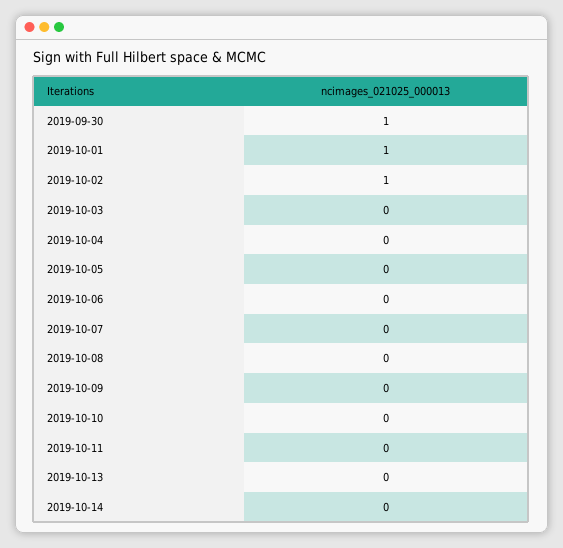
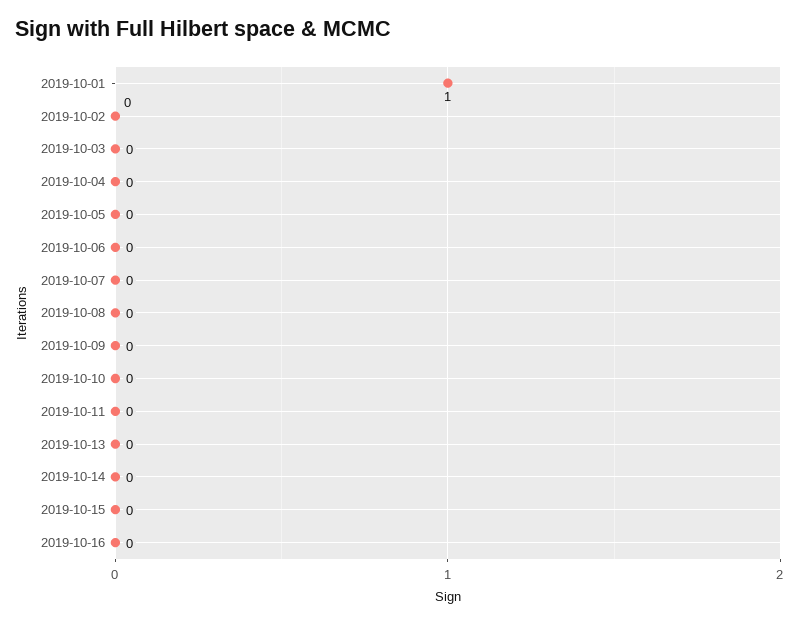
2019-09-30: 1 -> none
2019-10-02: 1 -> 0
2019-10-15: none -> 0
2019-10-16: none -> 0

